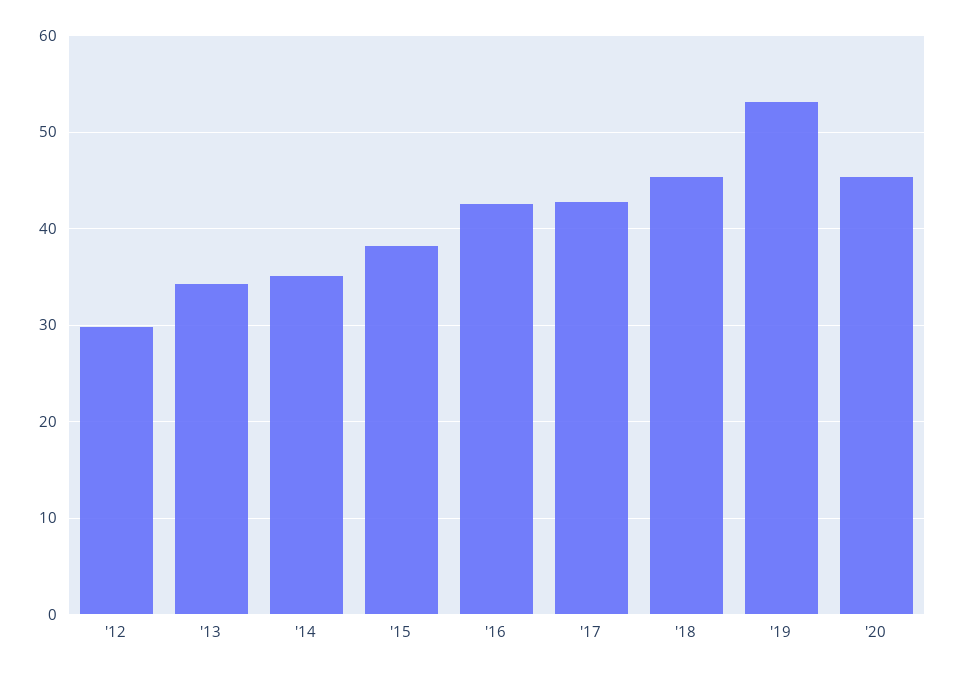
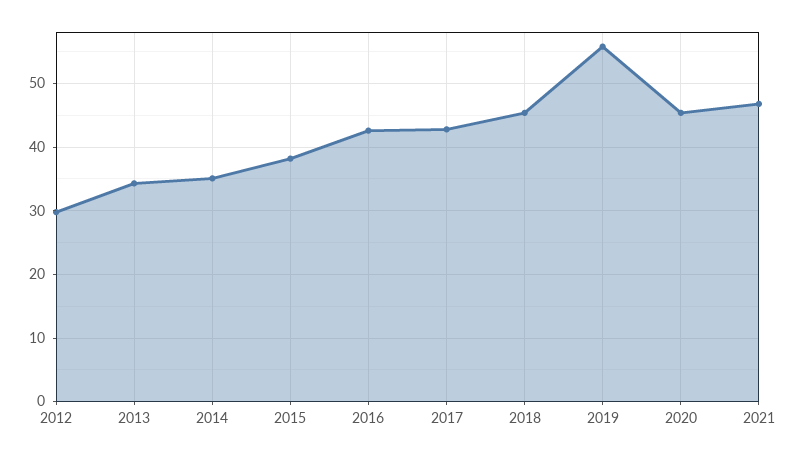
'19: 53 -> 56
2021: none -> 47

